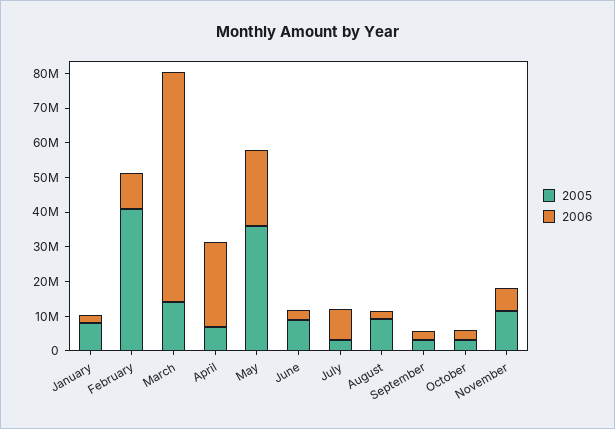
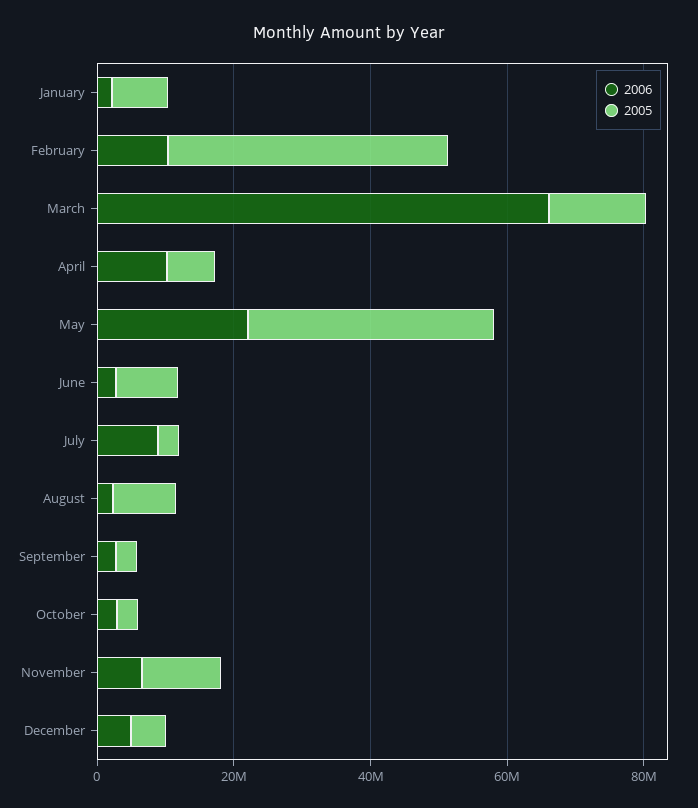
2006, April: 25000000 -> 10000000
2006, December: none -> 5000000
2005, December: none -> 5000000

